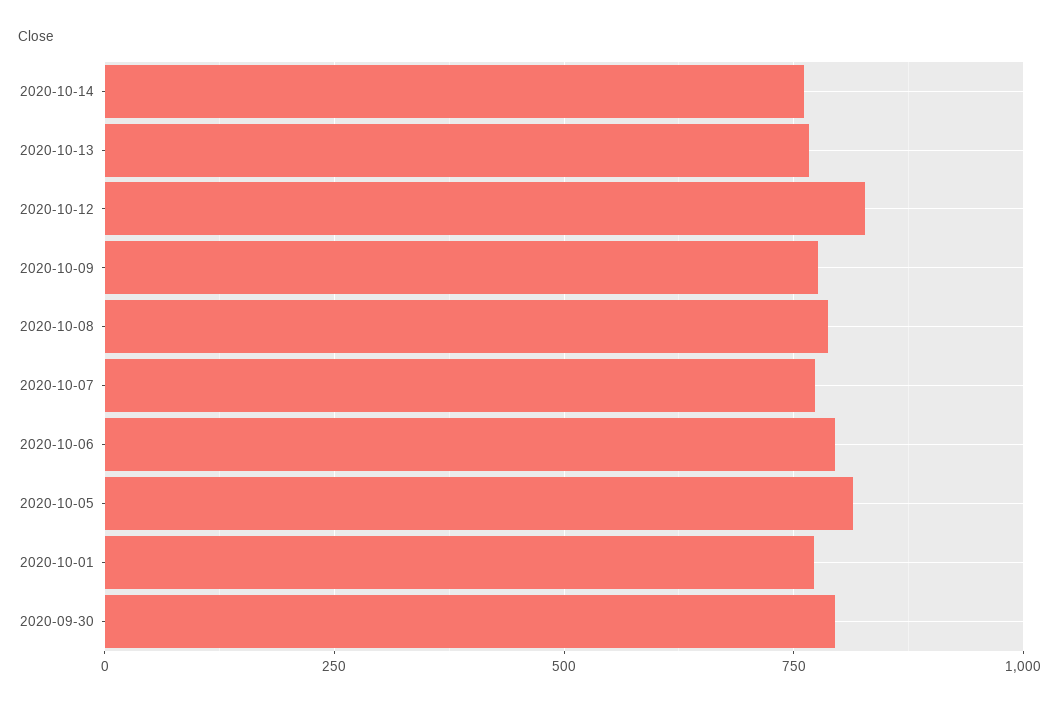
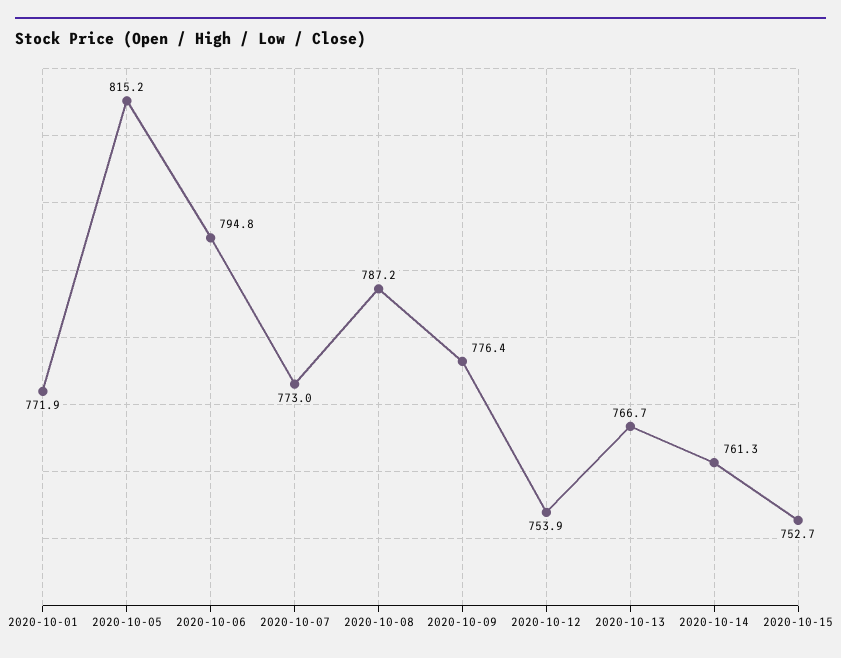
2020-10-12: 825 -> 753.9
2020-09-30: 800 -> none
2020-10-15: none -> 752.7

